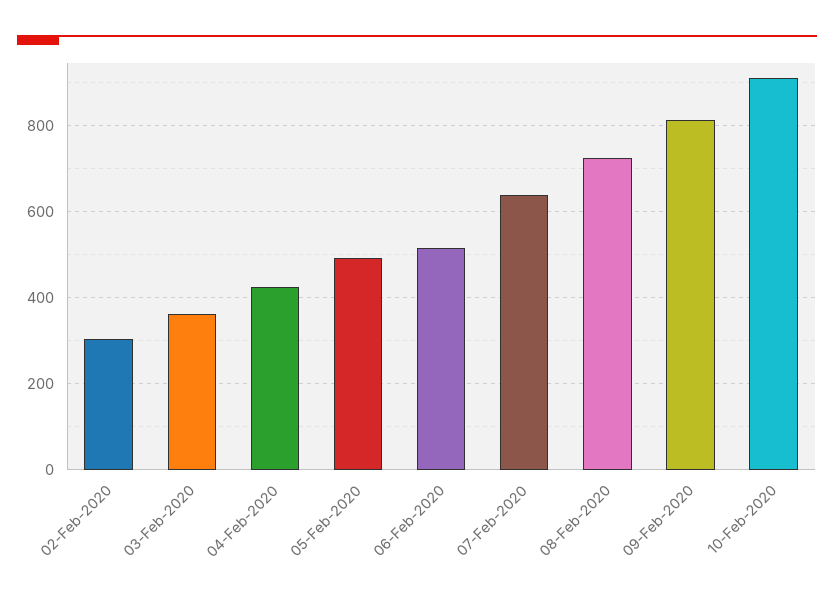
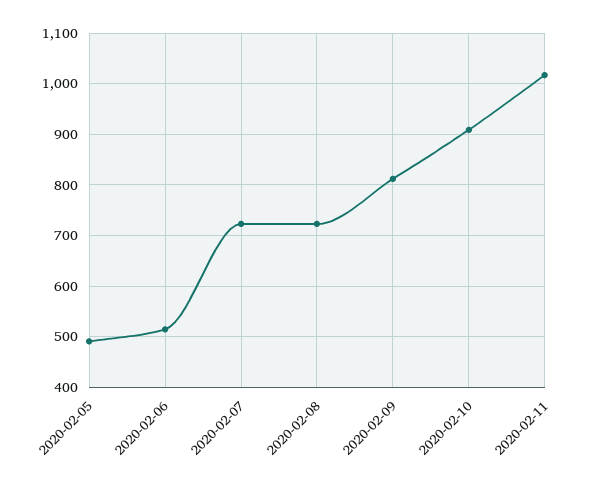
02-Feb-2020: 300 -> none
03-Feb-2020: 360 -> none
04-Feb-2020: 420 -> none
07-Feb-2020: 640 -> 720
2020-02-11: none -> 1020

